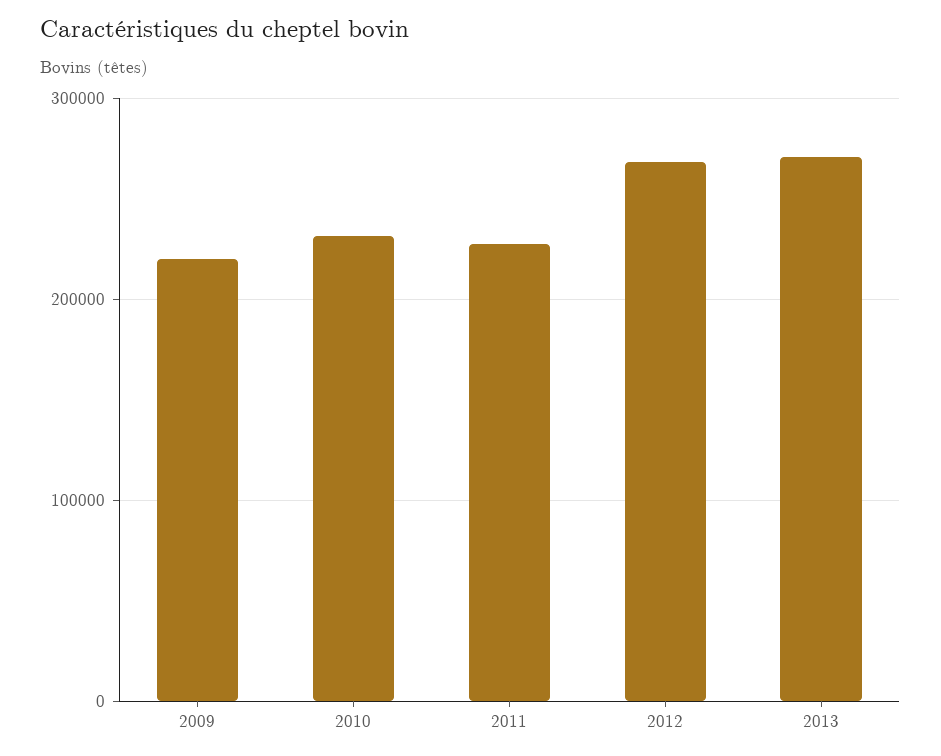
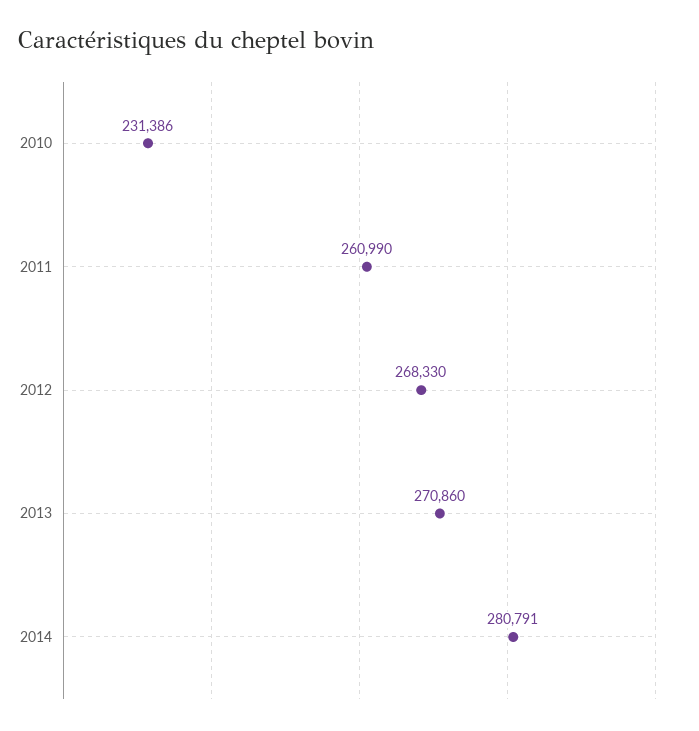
2009: 220000 -> none
2011: 230000 -> 260990
2014: none -> 280791

